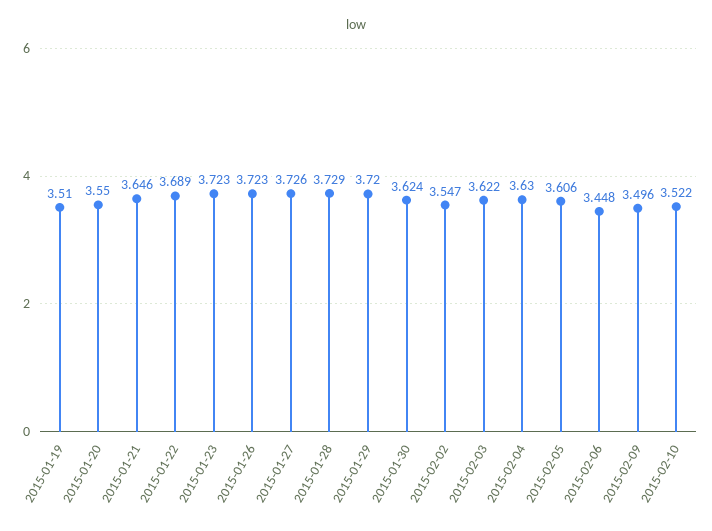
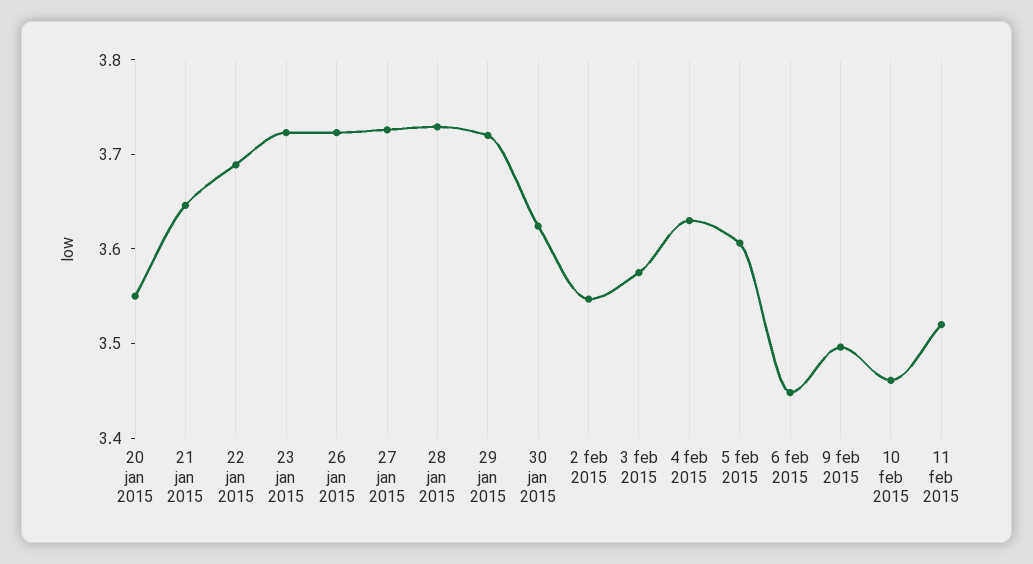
2015-01-19: 3.51 -> none
2015-02-03: 3.622 -> 3.58
2015-02-10: 3.522 -> 3.46
11 feb 2015: none -> 3.52

